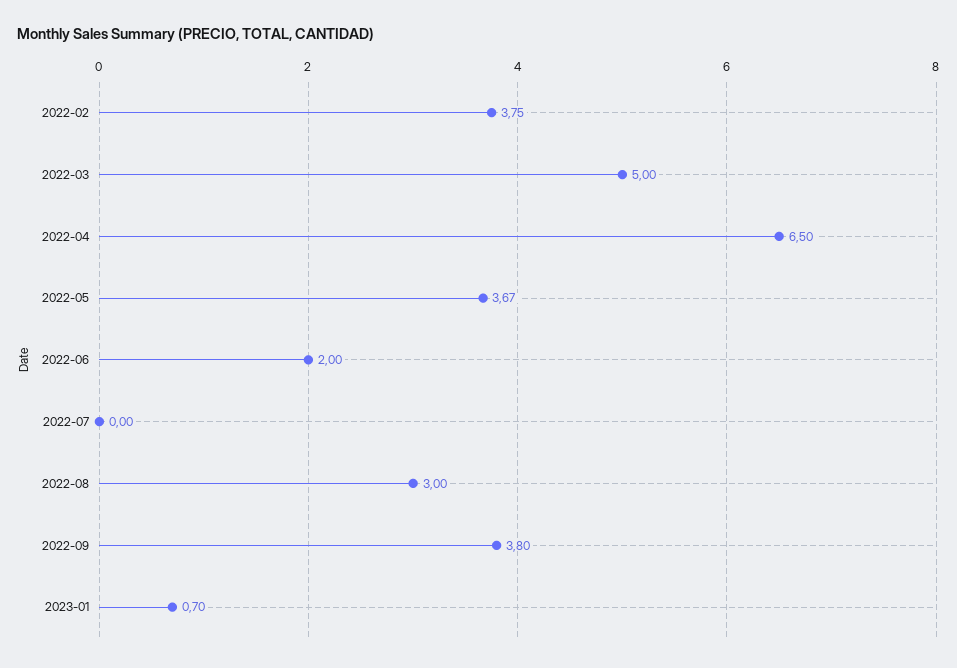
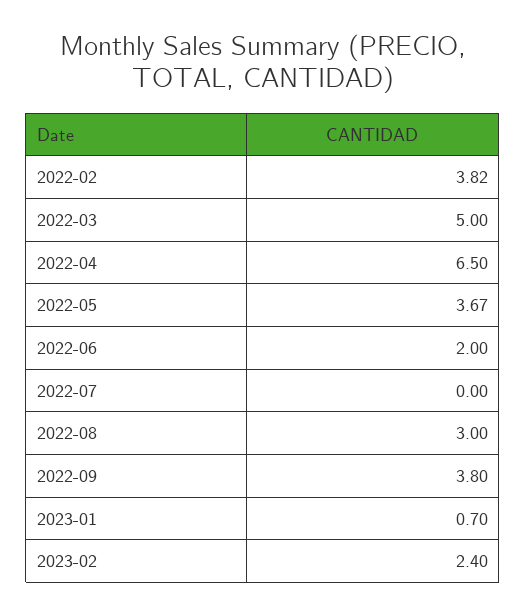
2022-02: 3.75 -> 3.82
2023-02: none -> 2.4

